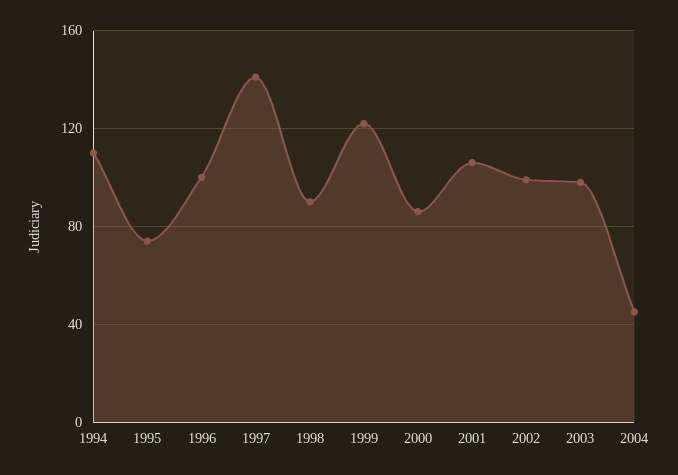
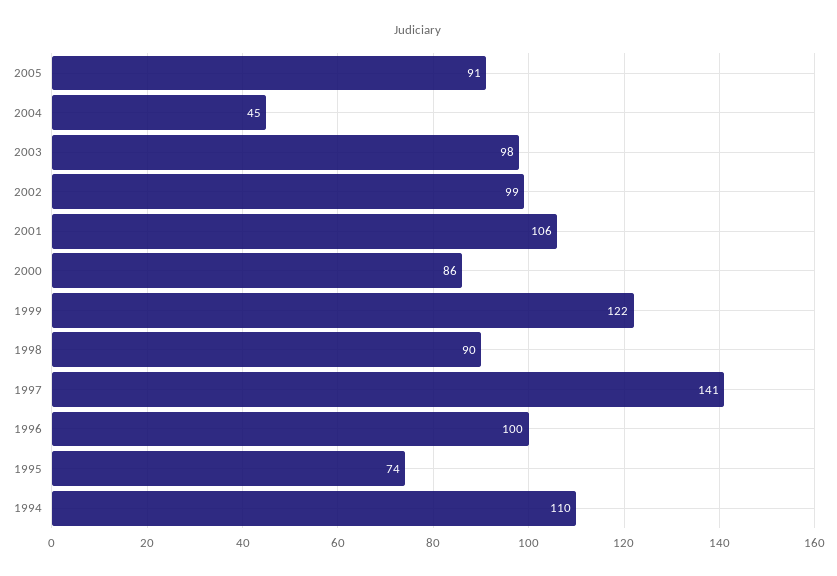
2005: none -> 91

